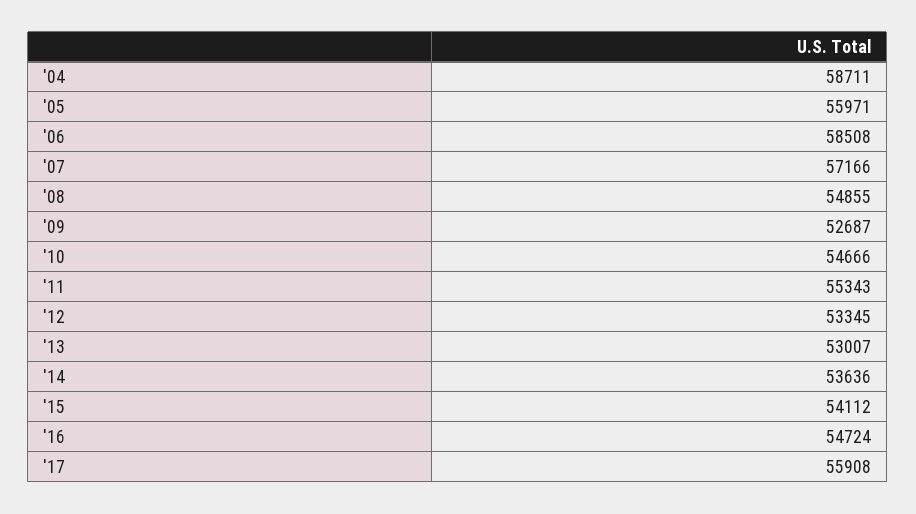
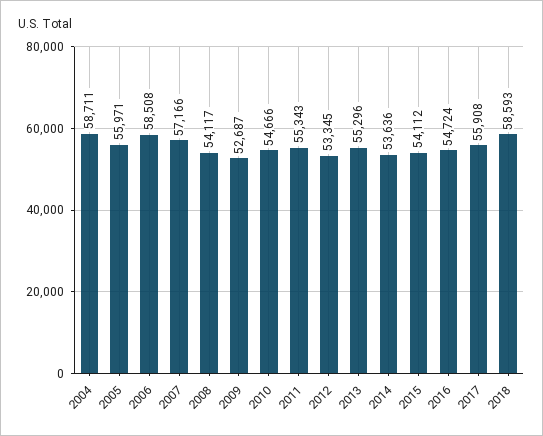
'08: 54855 -> 54117
'13: 53007 -> 55296
2018: none -> 58593

